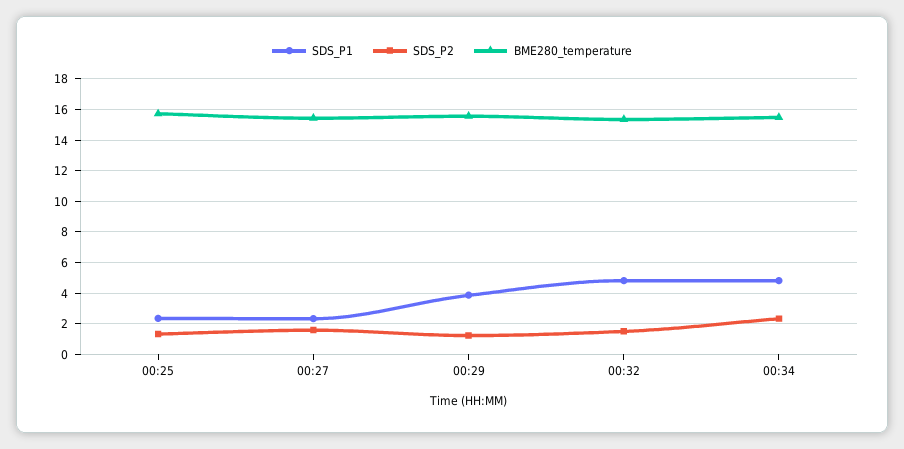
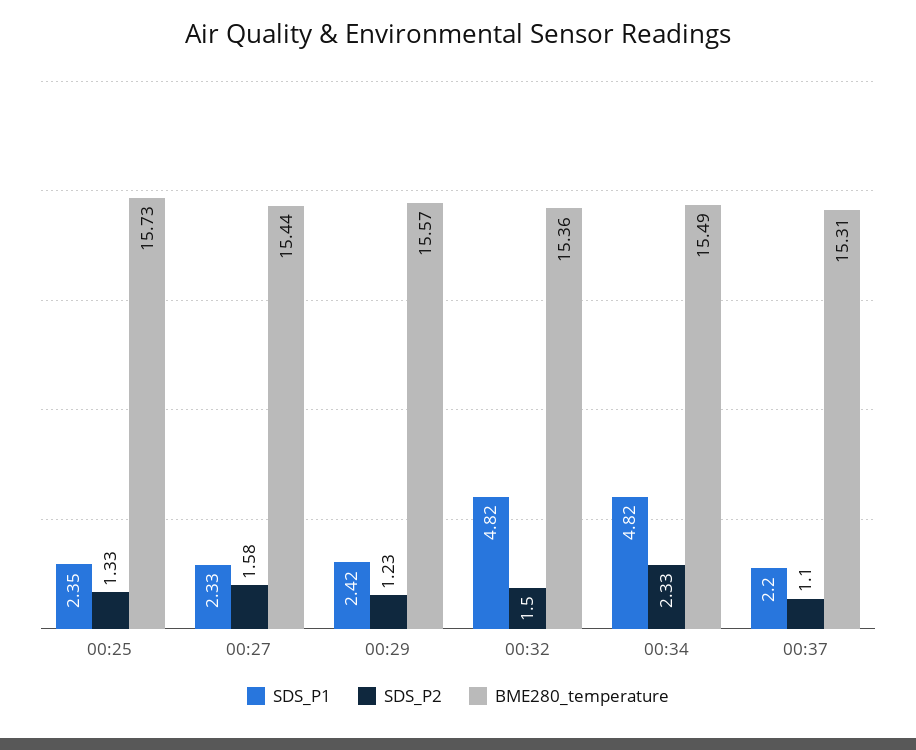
SDS_P1, 00:29: 4 -> 2.42
SDS_P1, 00:37: none -> 2.2
SDS_P2, 00:37: none -> 1.1
BME280_temperature, 00:37: none -> 15.31

